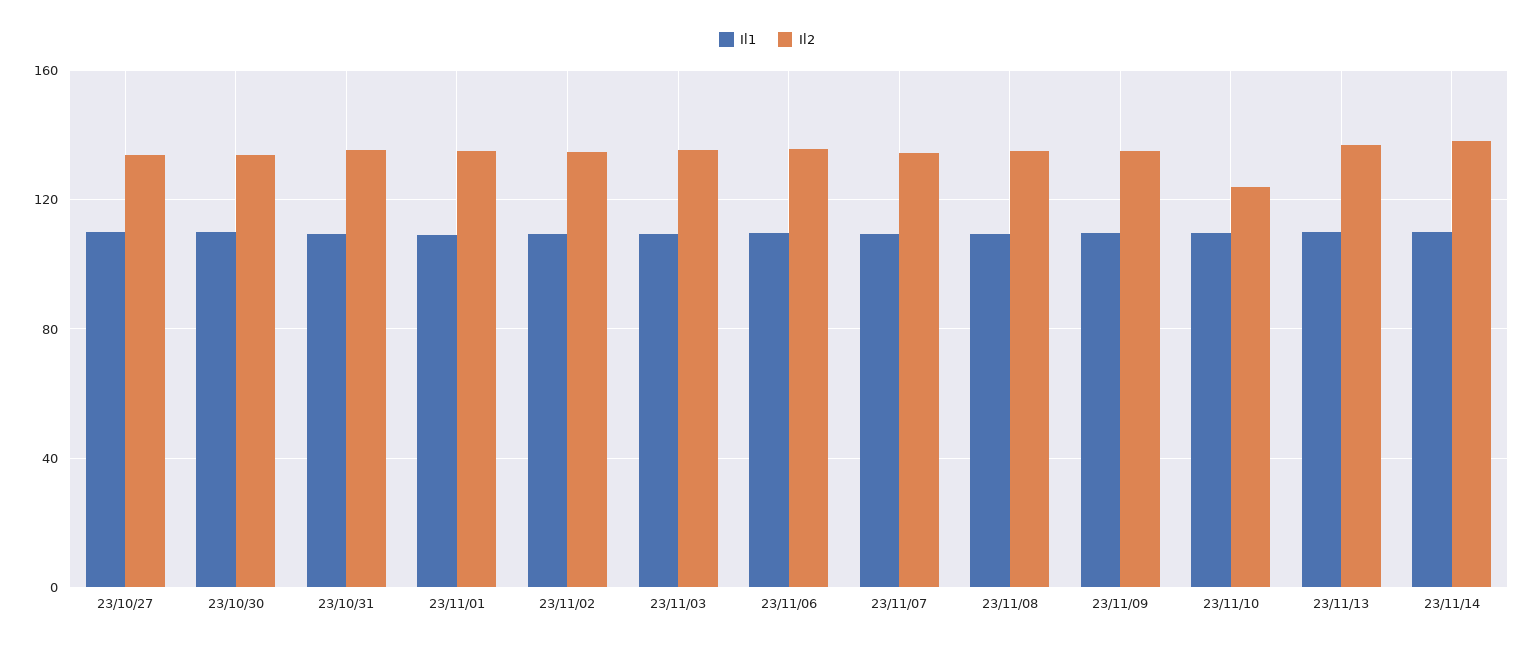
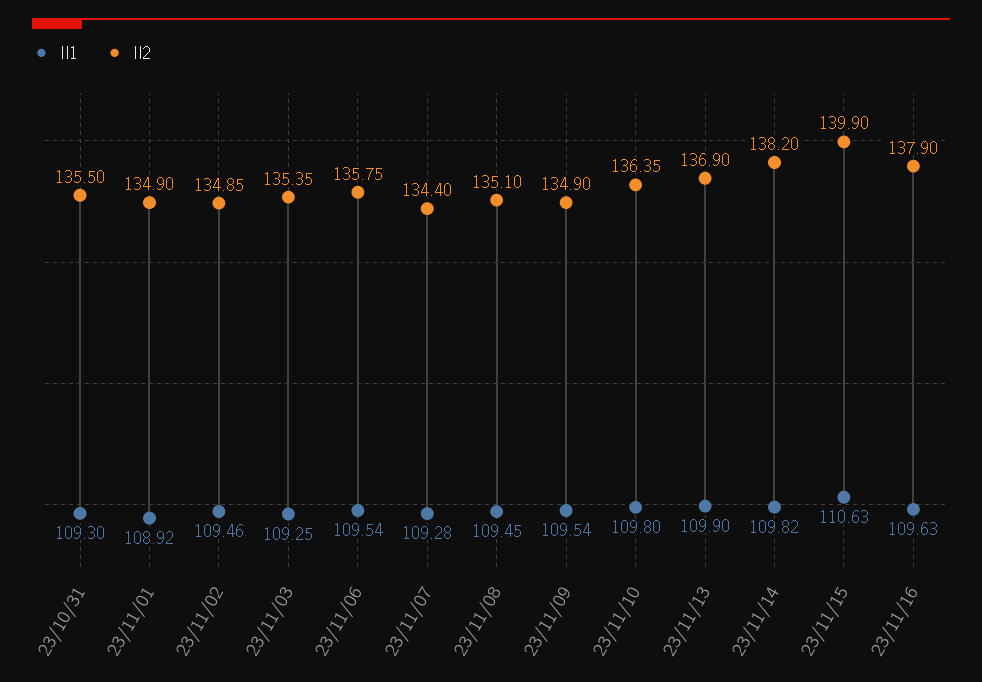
Il1, 23/10/27: 110 -> none
Il2, 23/10/27: 135 -> none
Il1, 23/10/30: 110 -> none
Il2, 23/10/30: 135 -> none
Il2, 23/11/10: 125 -> 136.35
Il1, 23/11/15: none -> 110.63
Il2, 23/11/15: none -> 139.9
Il1, 23/11/16: none -> 109.63
Il2, 23/11/16: none -> 137.9

